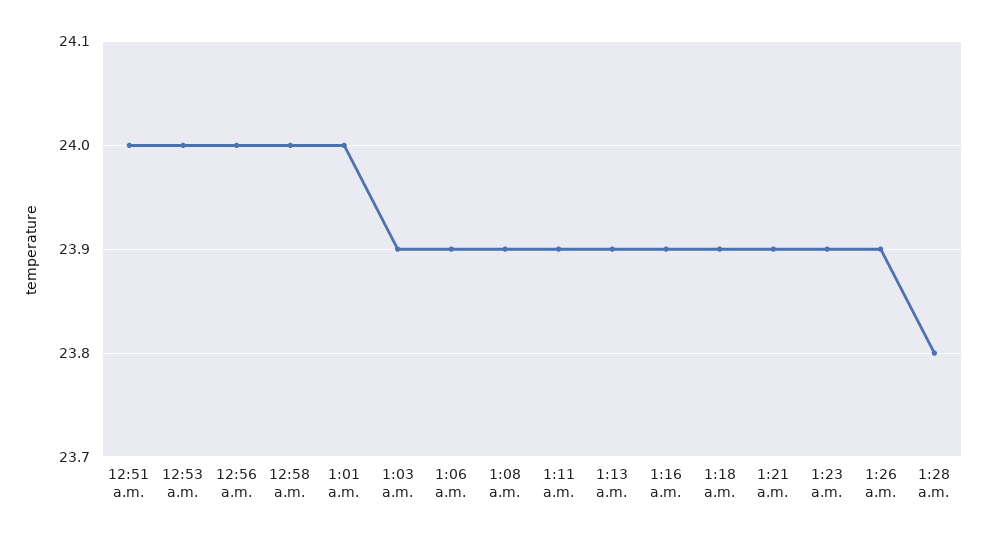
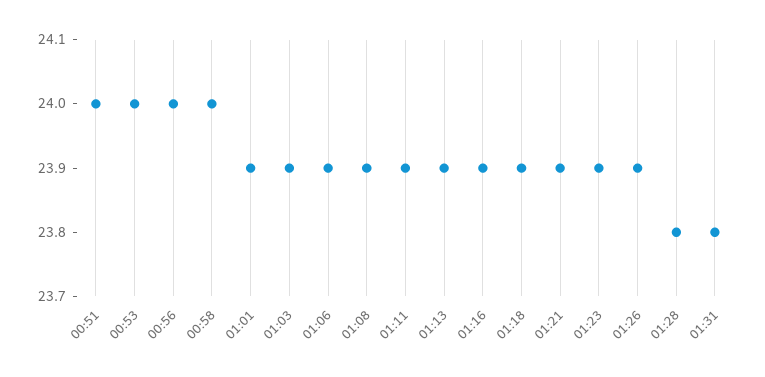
1:01 a.m.: 24 -> 23.9
01:31: none -> 23.8

